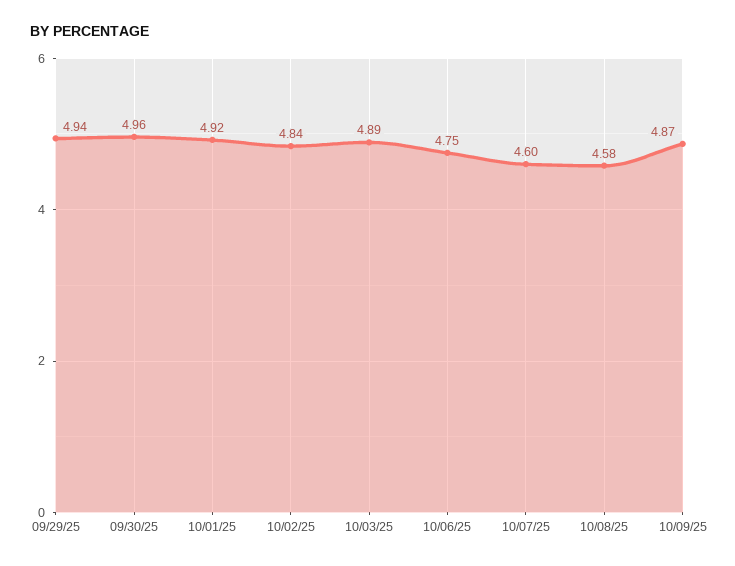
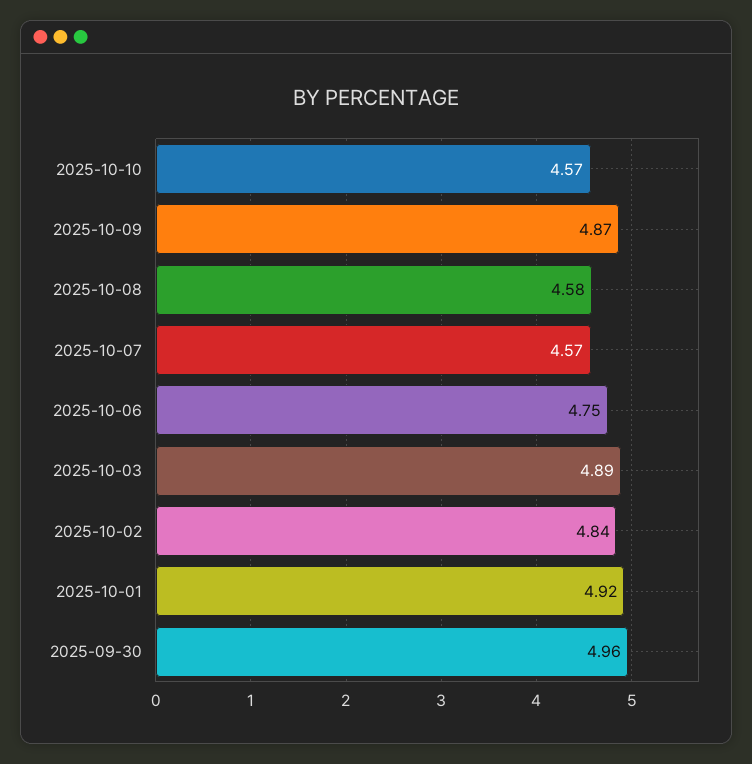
09/29/25: 4.94 -> none
10/07/25: 4.6 -> 4.57
2025-10-10: none -> 4.57

